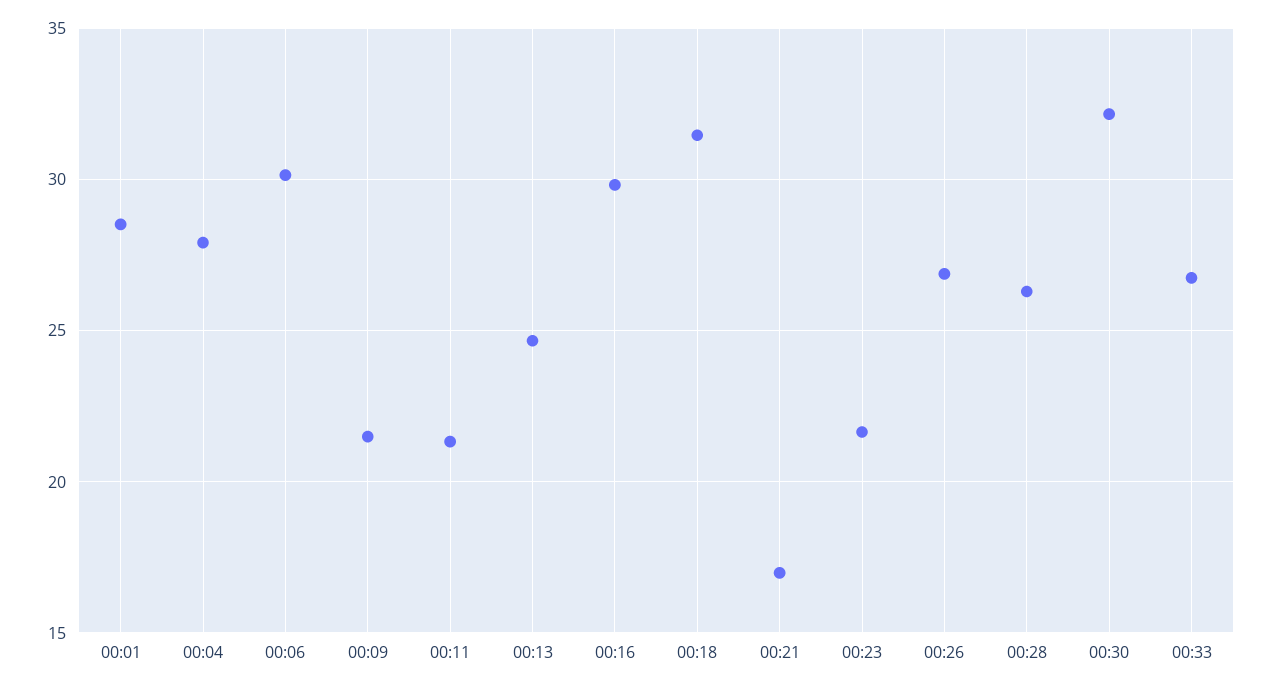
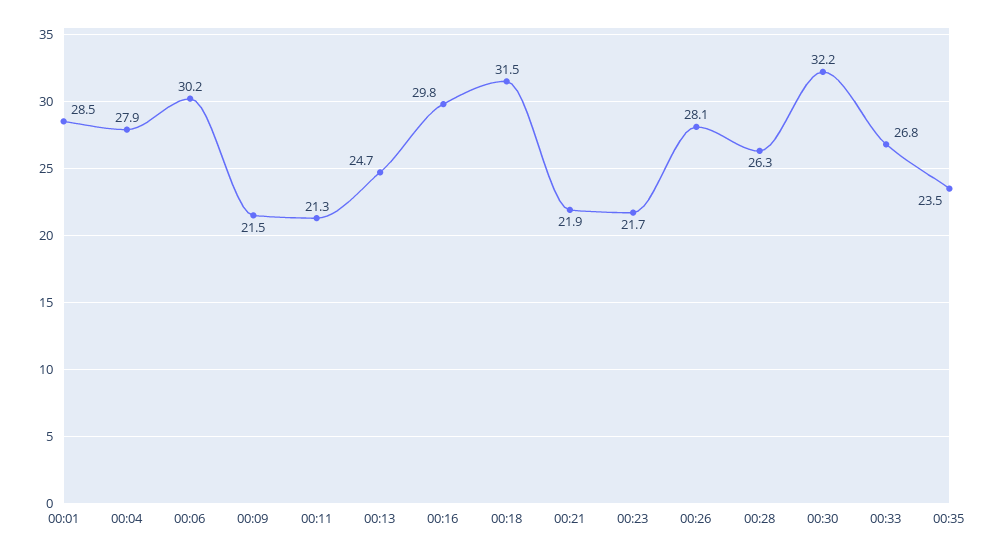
00:21: 17 -> 21.9
00:26: 27 -> 28.1
00:35: none -> 23.5

